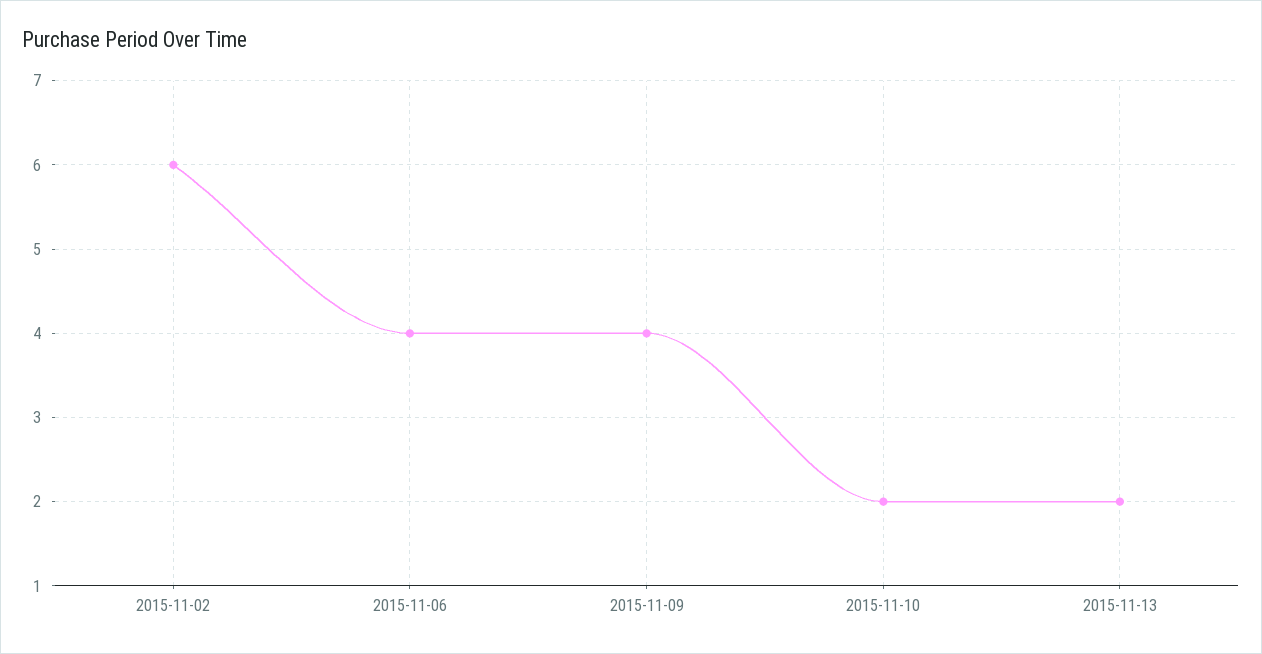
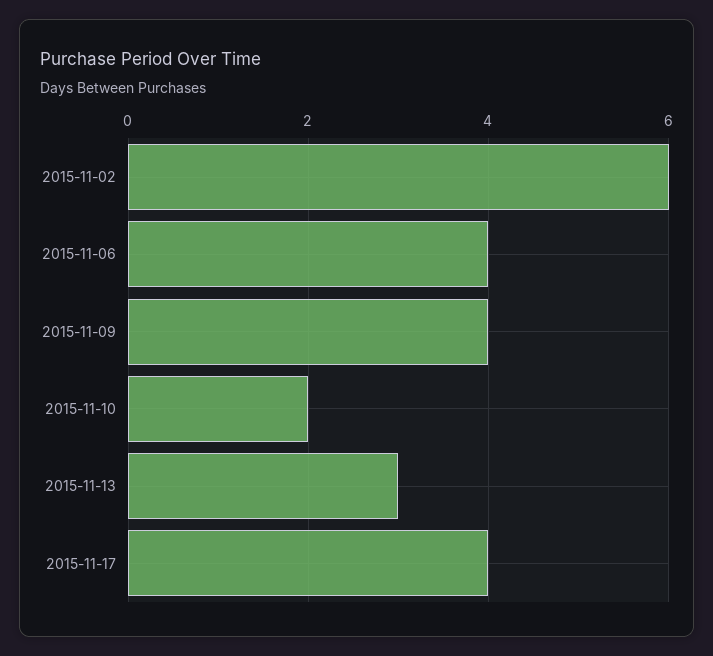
2015-11-13: 2 -> 3
2015-11-17: none -> 4

